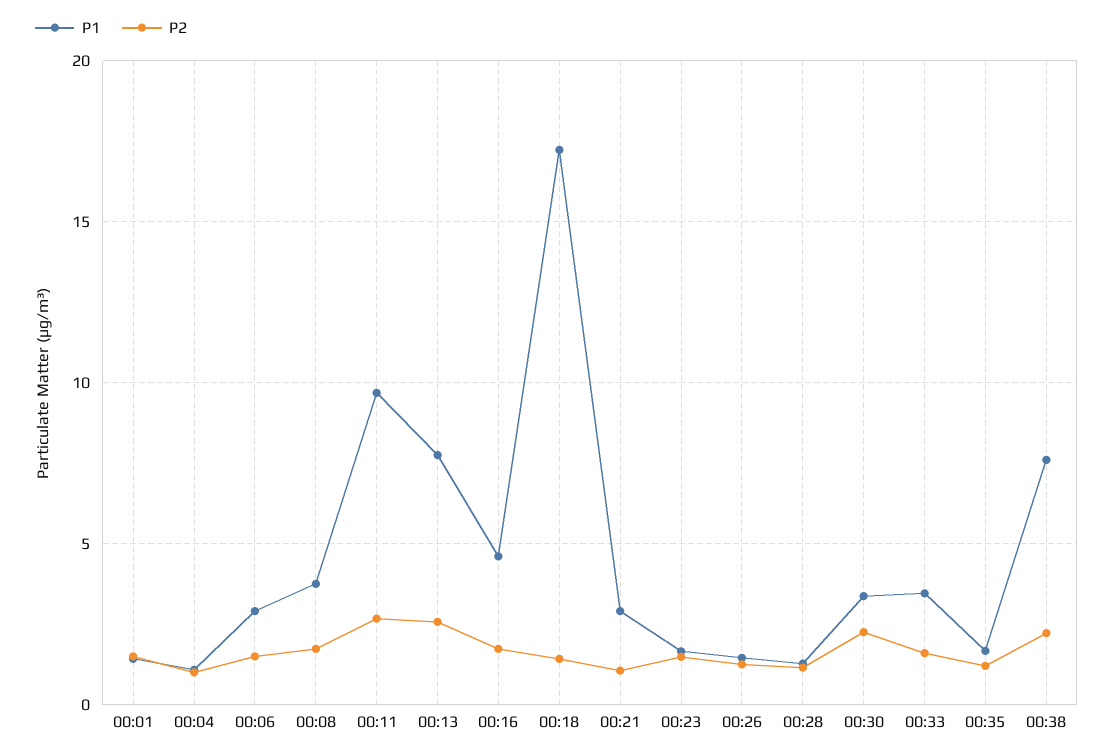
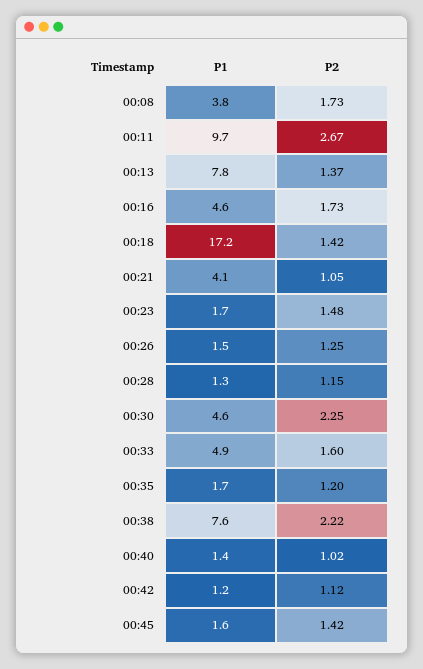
P1, 00:01: 1.5 -> none
P2, 00:01: 1.5 -> none
P1, 00:04: 1 -> none
P2, 00:04: 1 -> none
P1, 00:06: 3 -> none
P2, 00:06: 1.5 -> none
P2, 00:13: 2.5 -> 1.37
P1, 00:21: 3 -> 4.1
P1, 00:30: 3.5 -> 4.6
P1, 00:33: 3.5 -> 4.9
P1, 00:40: none -> 1.4
P2, 00:40: none -> 1.02
P1, 00:42: none -> 1.2
P2, 00:42: none -> 1.12
P1, 00:45: none -> 1.6
P2, 00:45: none -> 1.42

